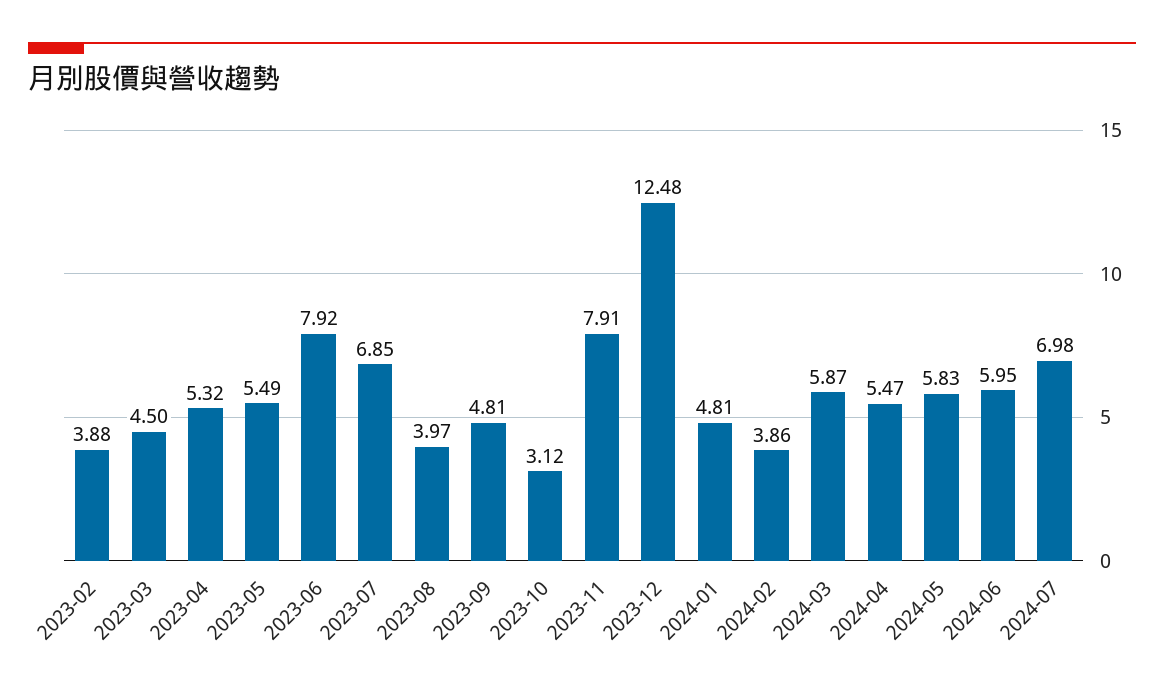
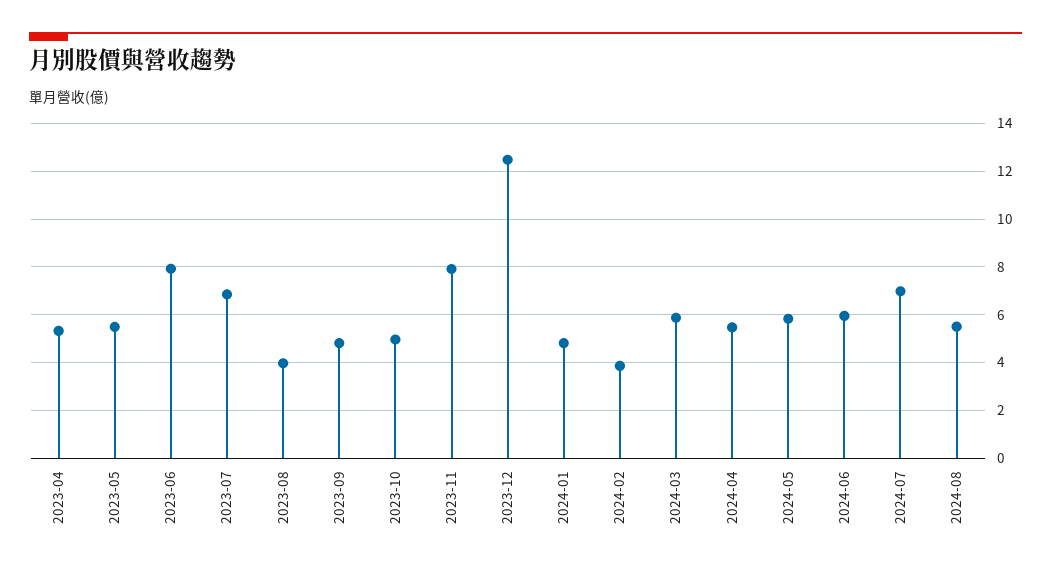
2023-02: 3.88 -> none
2023-03: 4.5 -> none
2023-10: 3.12 -> 5
2024-08: none -> 5.5

